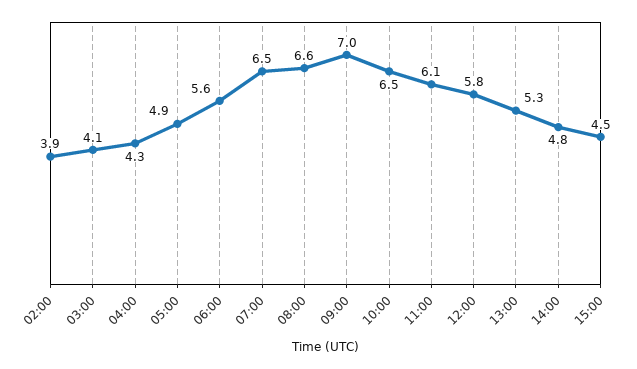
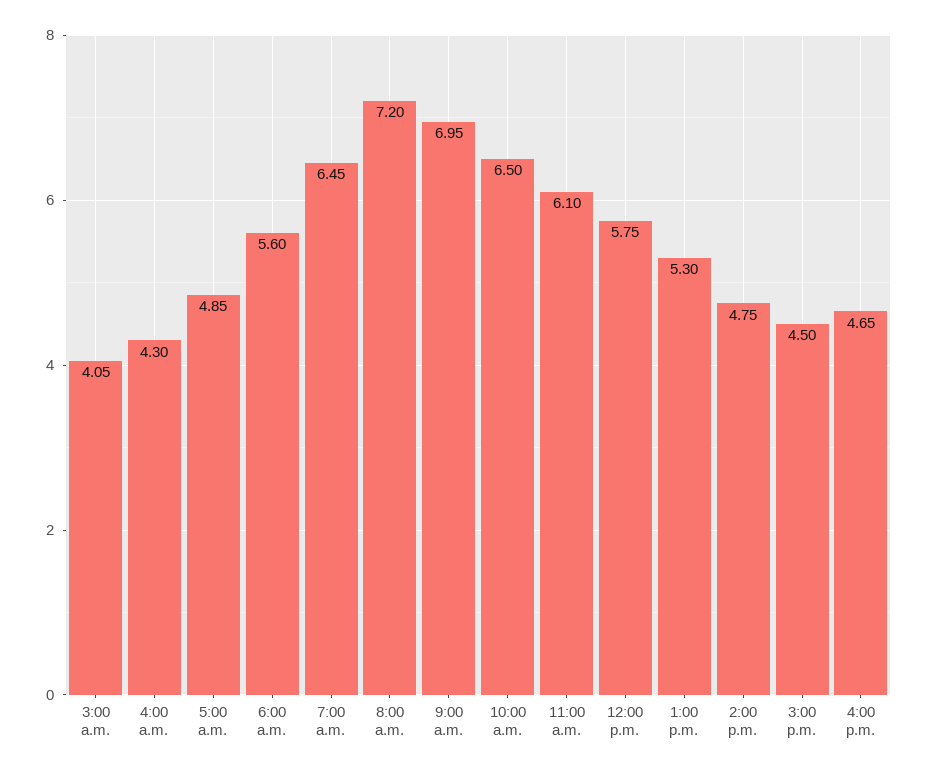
02:00: 3.9 -> none
08:00: 6.6 -> 7.2
4:00 p.m.: none -> 4.65

